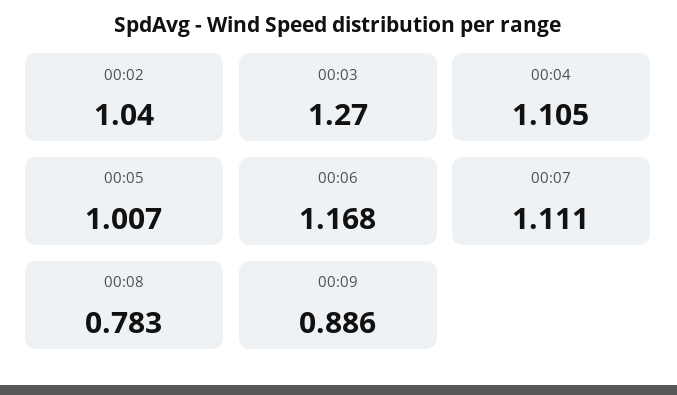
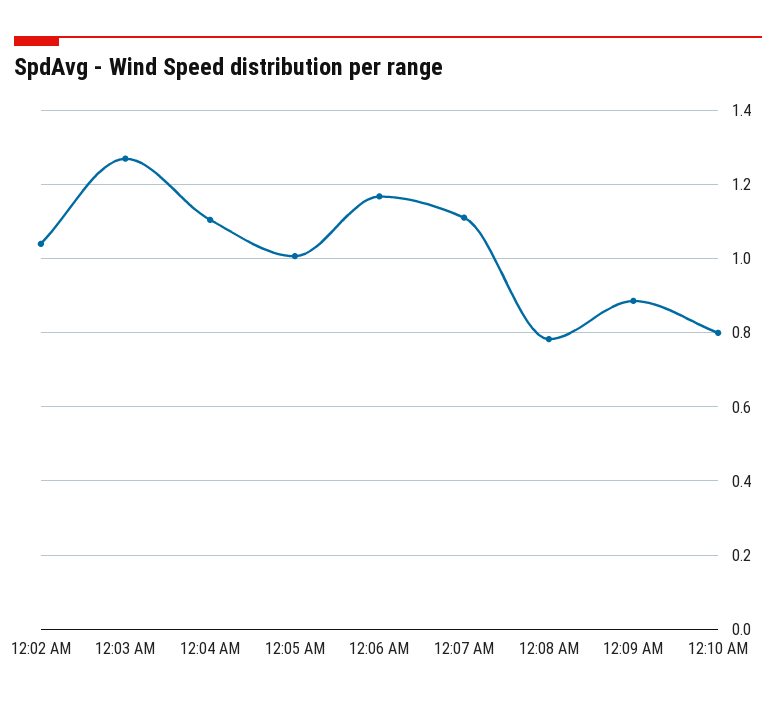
12:10 AM: none -> 0.8

